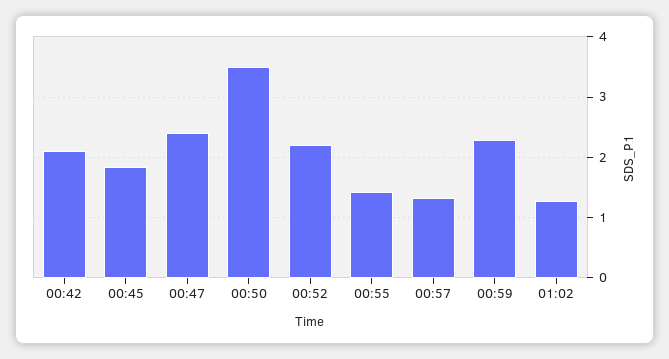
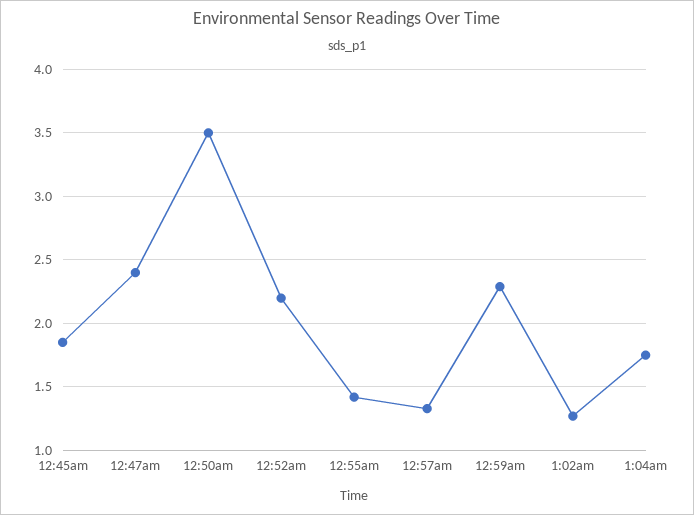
00:42: 2.1 -> none
1:04am: none -> 1.75

